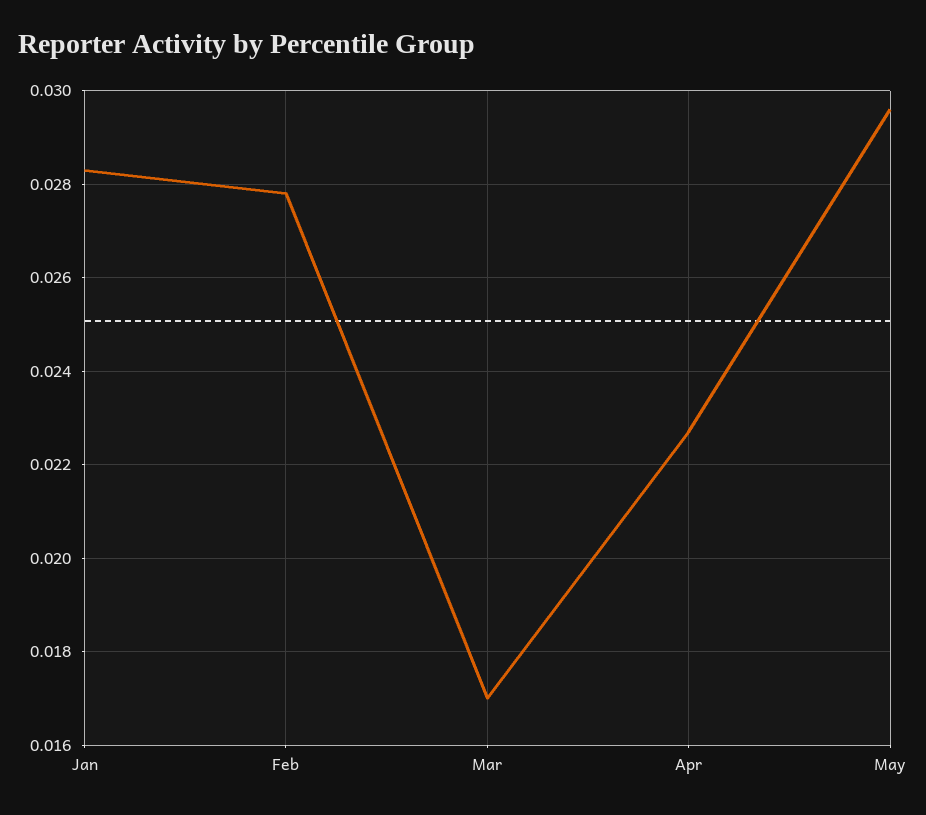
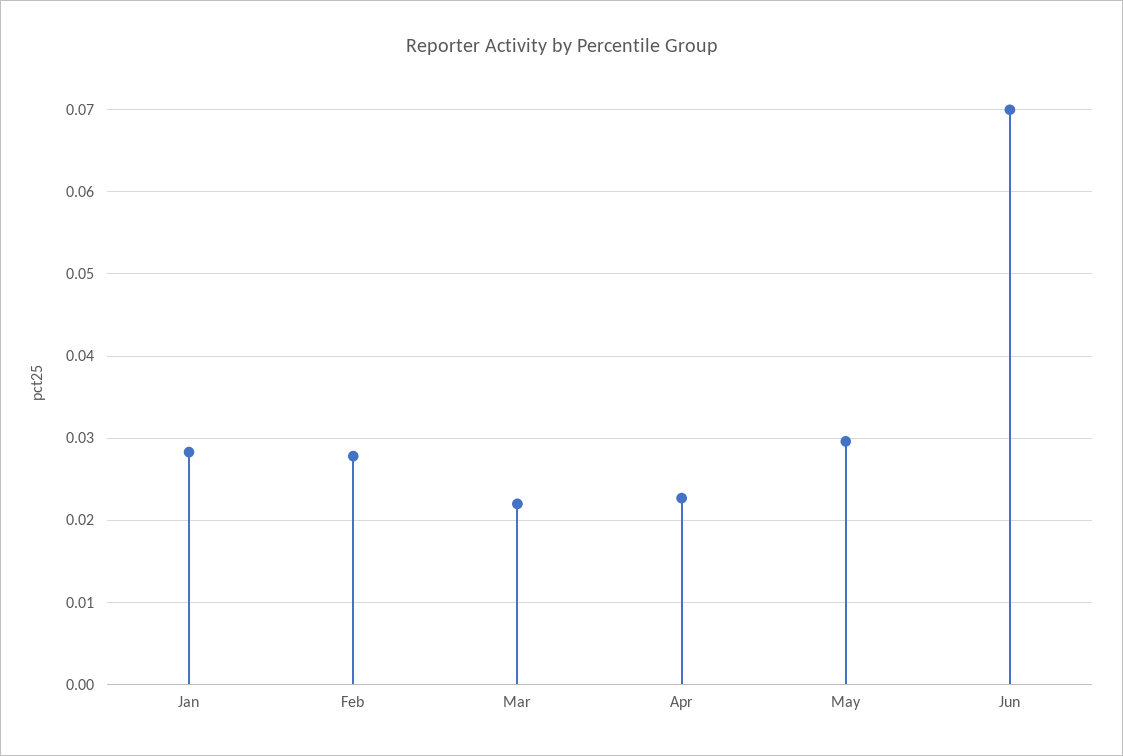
Mar: 0.017 -> 0.022
Jun: none -> 0.07

